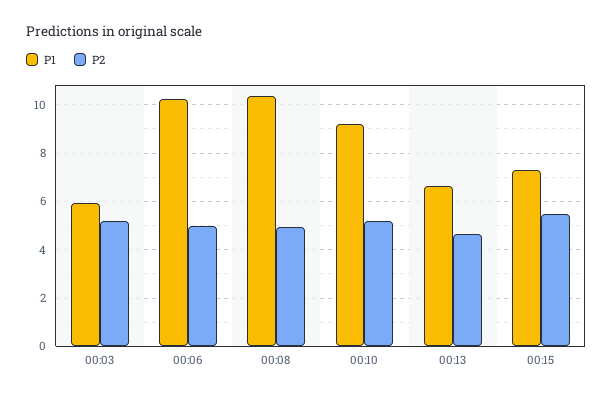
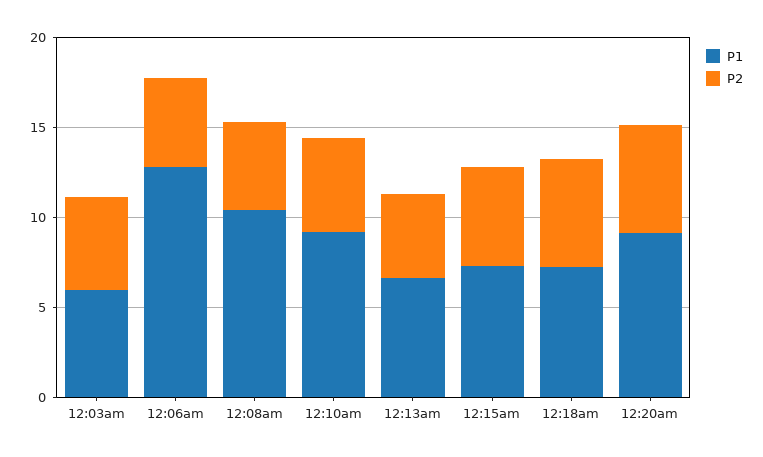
P1, 00:06: 10.25 -> 13
P1, 12:18am: none -> 7
P2, 12:18am: none -> 6
P1, 12:20am: none -> 9
P2, 12:20am: none -> 6

